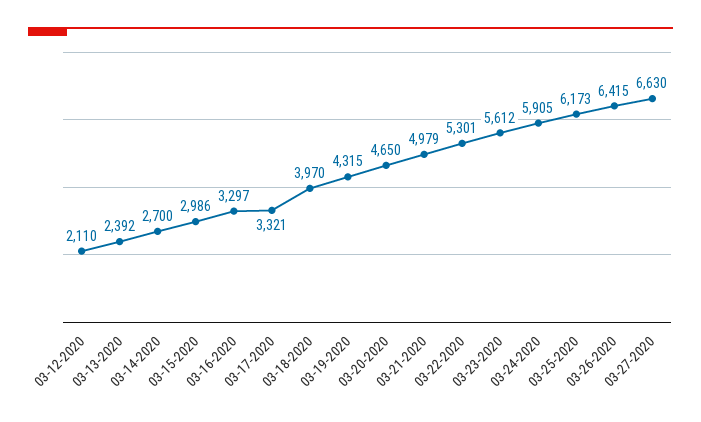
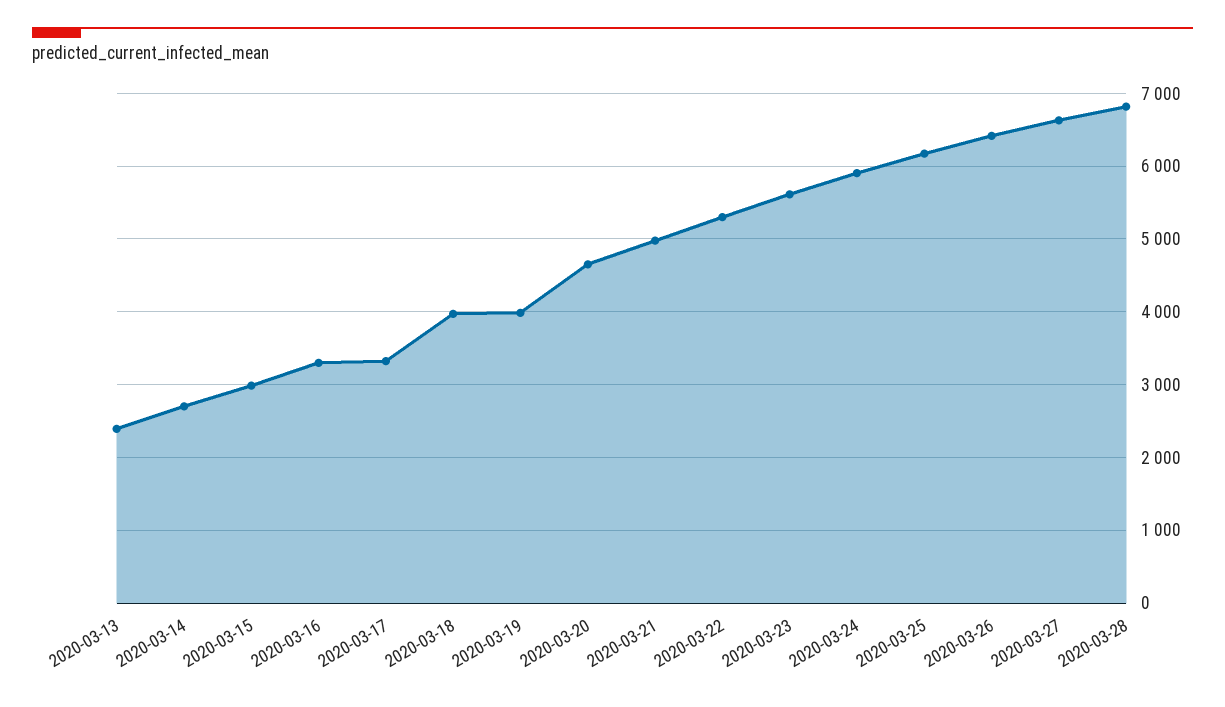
03-12-2020: 2110 -> none
03-19-2020: 4315 -> 4000
2020-03-28: none -> 6800

